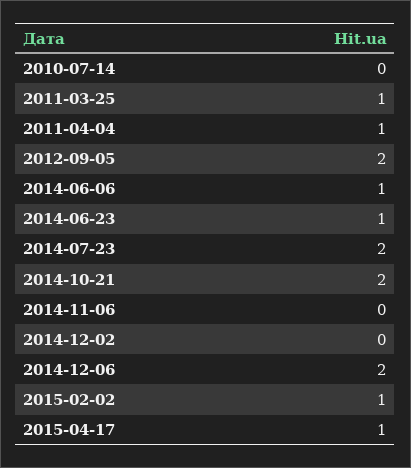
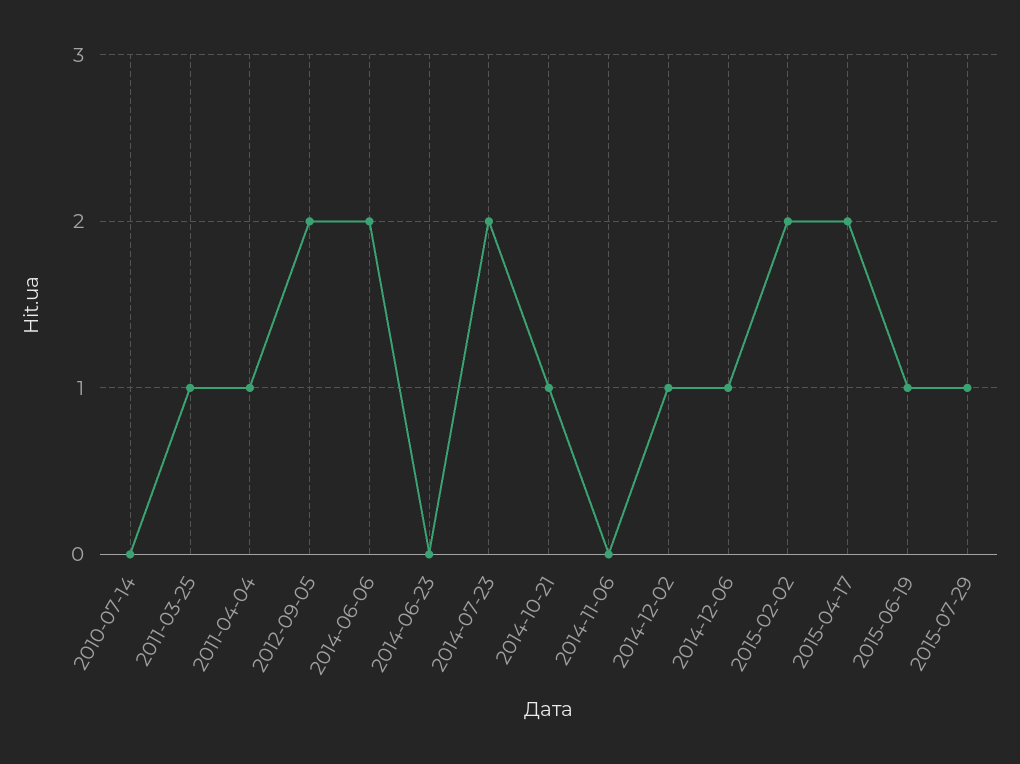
2014-06-06: 1 -> 2
2014-06-23: 1 -> 0
2014-10-21: 2 -> 1
2014-12-02: 0 -> 1
2014-12-06: 2 -> 1
2015-02-02: 1 -> 2
2015-04-17: 1 -> 2
2015-06-19: none -> 1
2015-07-29: none -> 1

